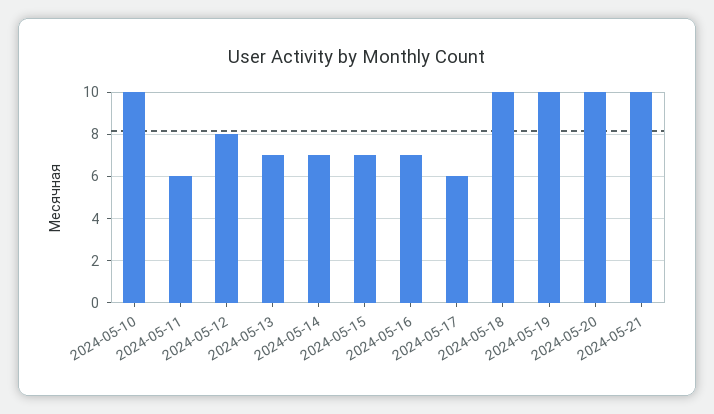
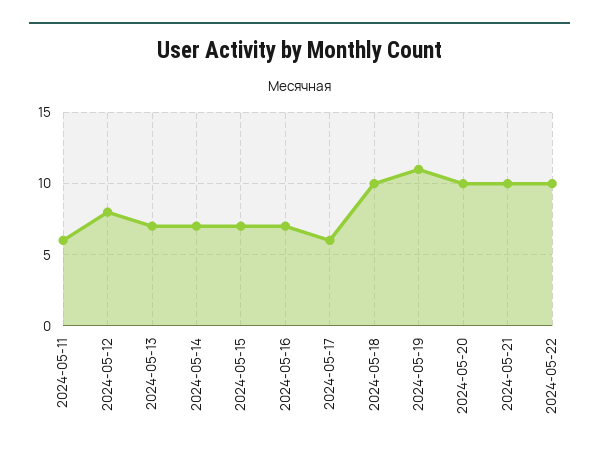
2024-05-10: 10 -> none
2024-05-19: 10 -> 11
2024-05-22: none -> 10

